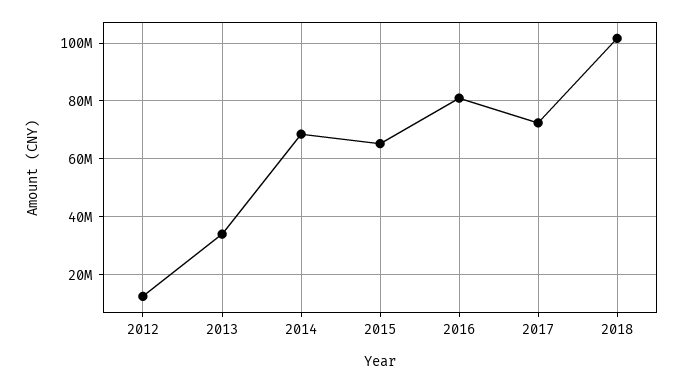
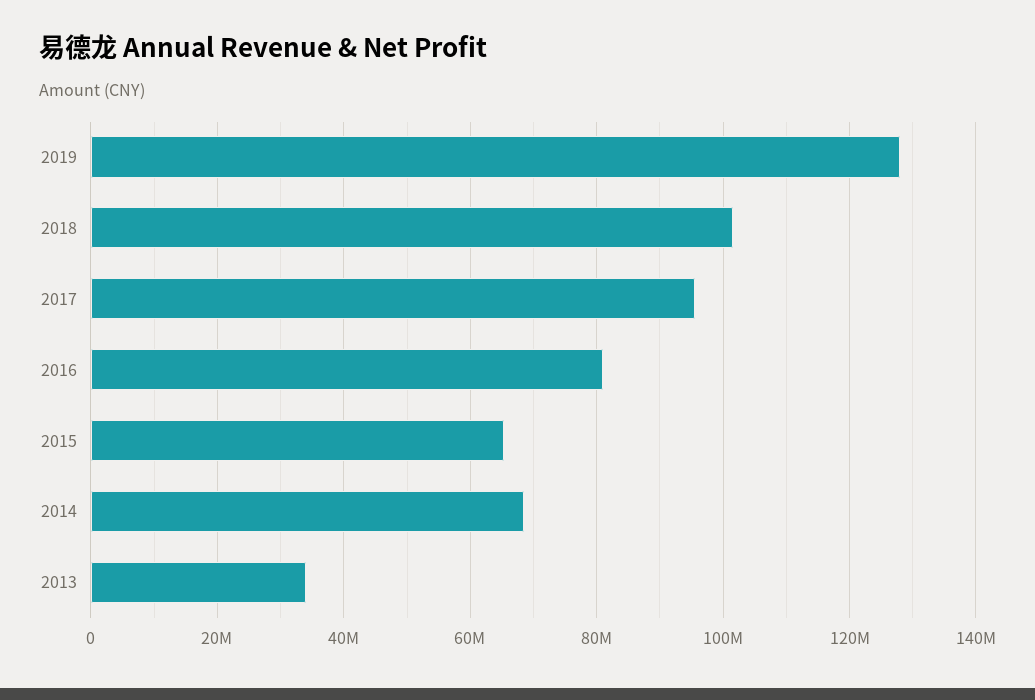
2012: 12500000 -> none
2017: 72500000 -> 96000000
2019: none -> 128000000

